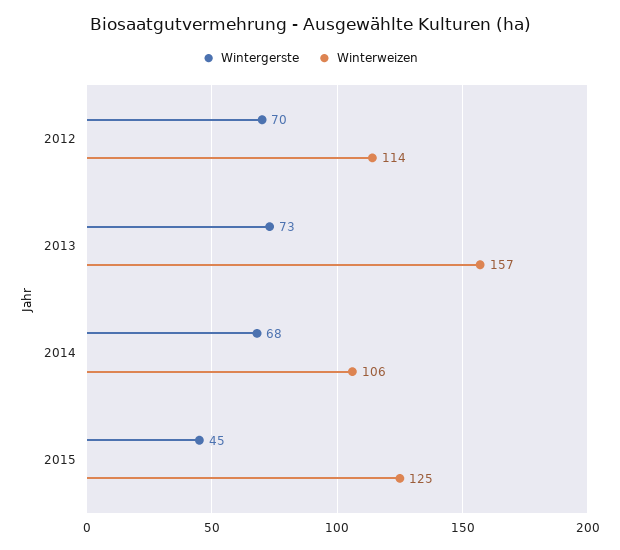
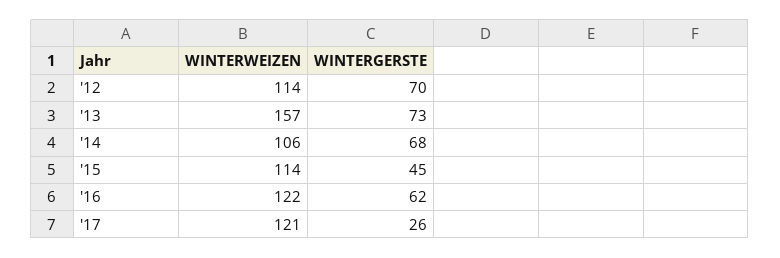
Winterweizen, 2015: 125 -> 114
Winterweizen, '16: none -> 122
Wintergerste, '16: none -> 62
Winterweizen, '17: none -> 121
Wintergerste, '17: none -> 26

